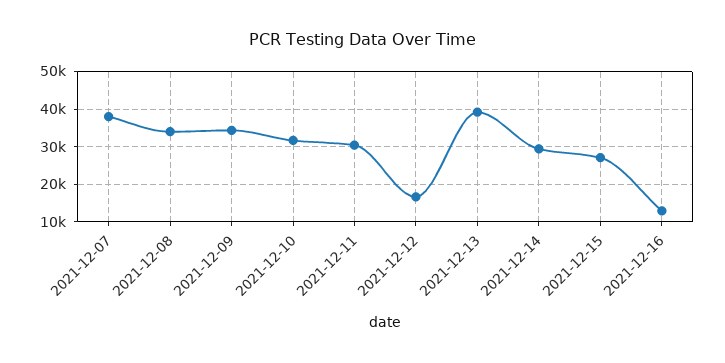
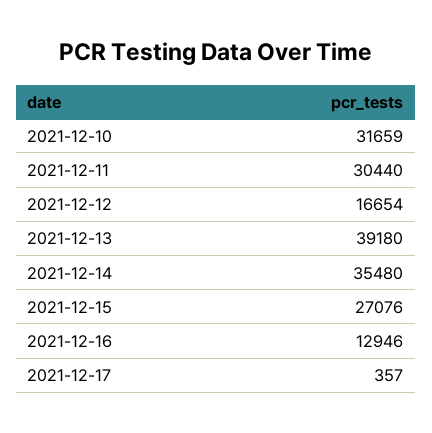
2021-12-07: 38000 -> none
2021-12-08: 34000 -> none
2021-12-09: 34000 -> none
2021-12-14: 30000 -> 35480
2021-12-17: none -> 357

